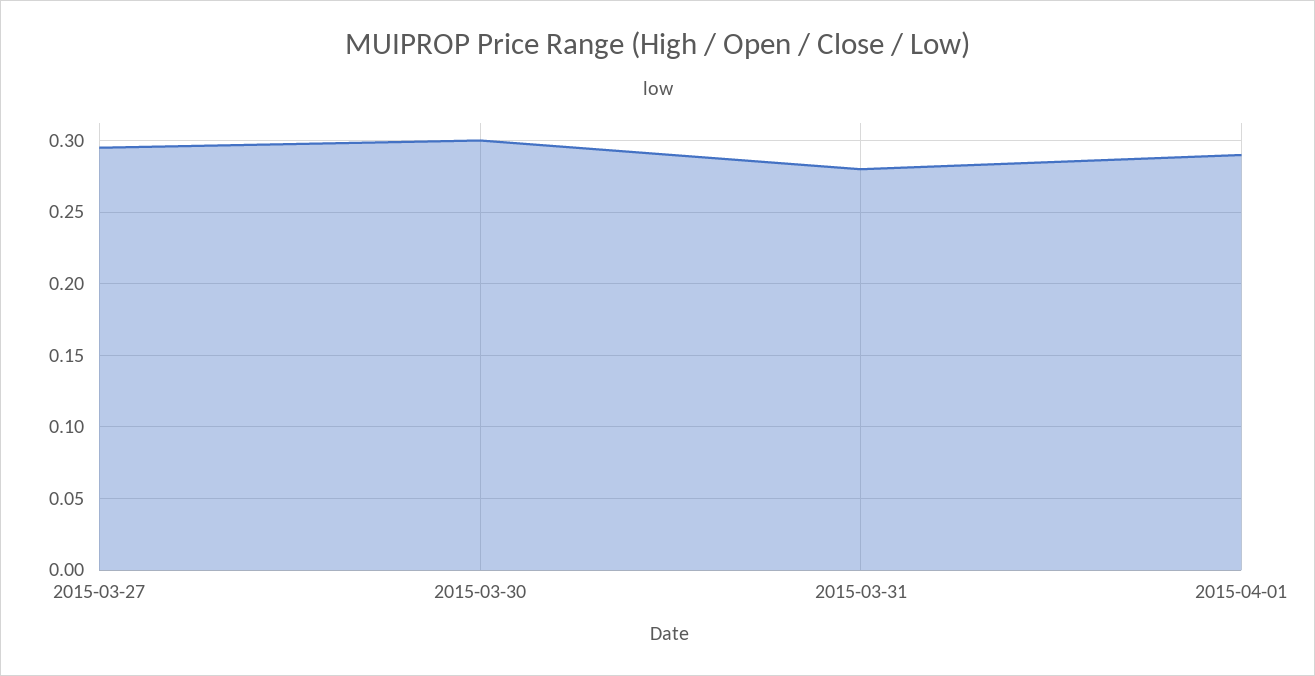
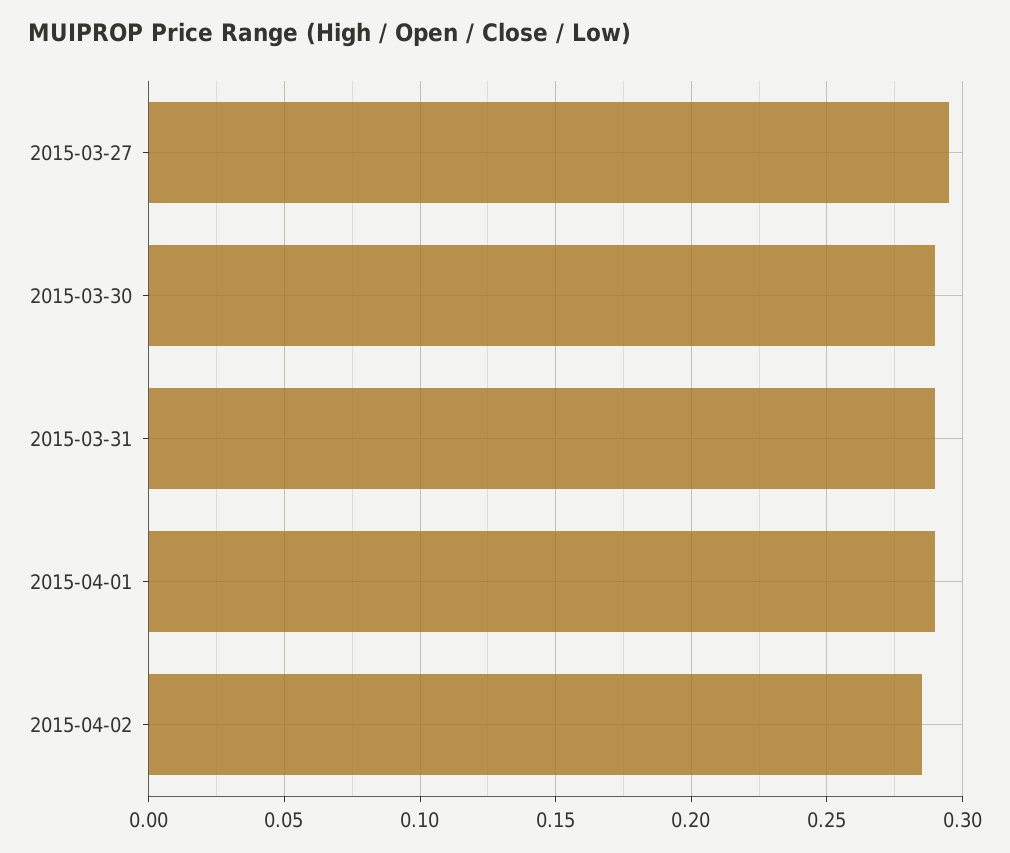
2015-03-30: 0.3 -> 0.29
2015-03-31: 0.28 -> 0.29
2015-04-02: none -> 0.285

